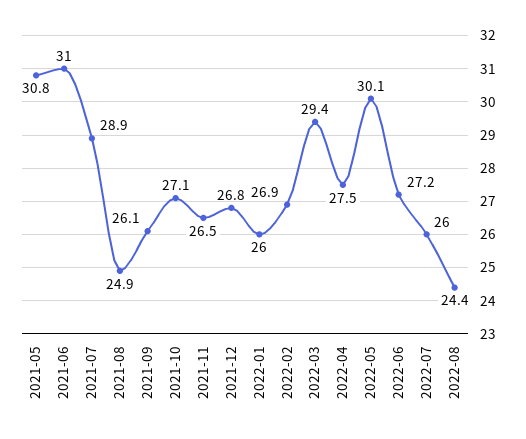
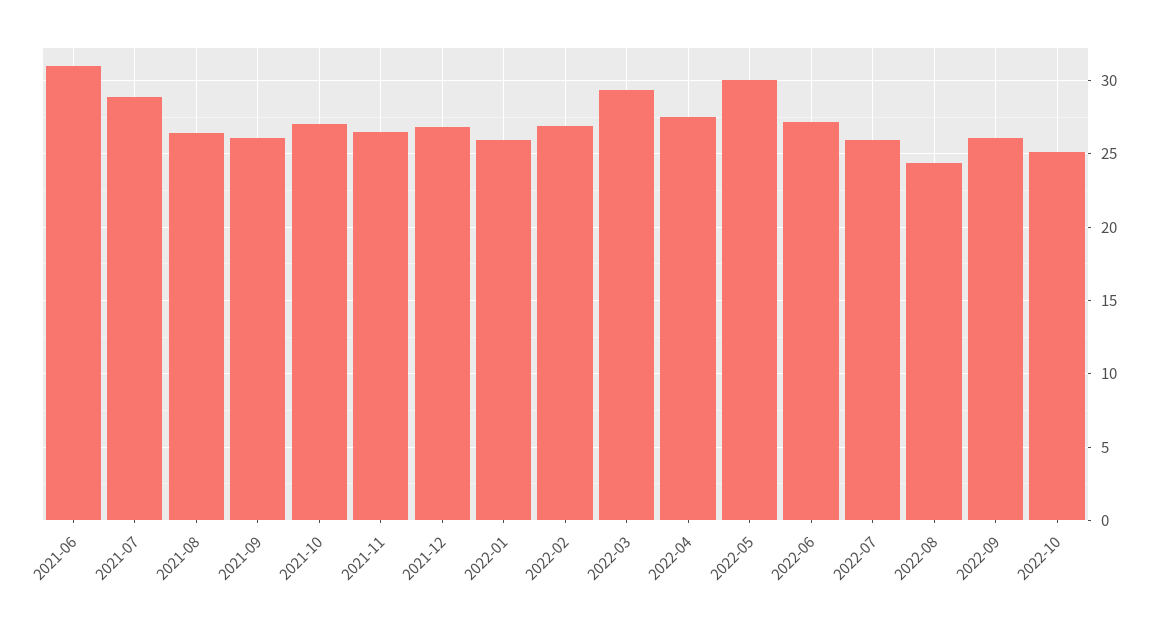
2021-05: 30.8 -> none
2021-08: 24.9 -> 26.5
2022-09: none -> 26
2022-10: none -> 25

